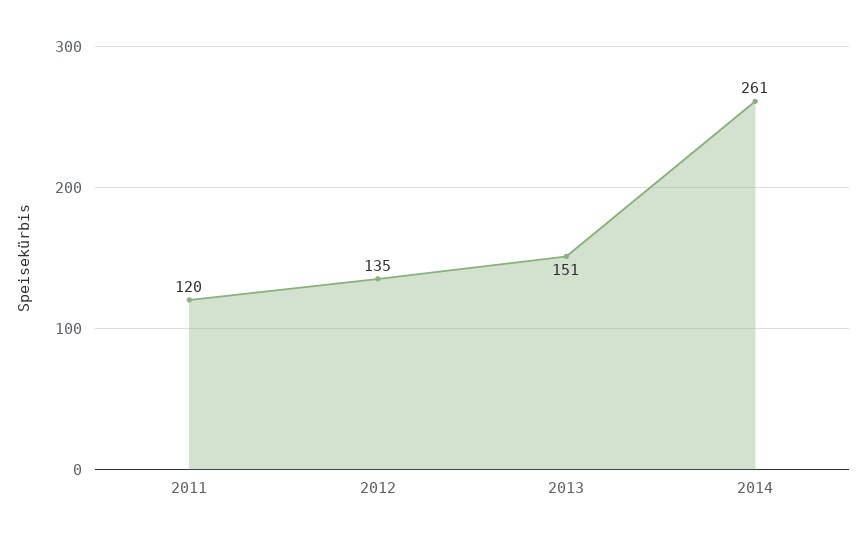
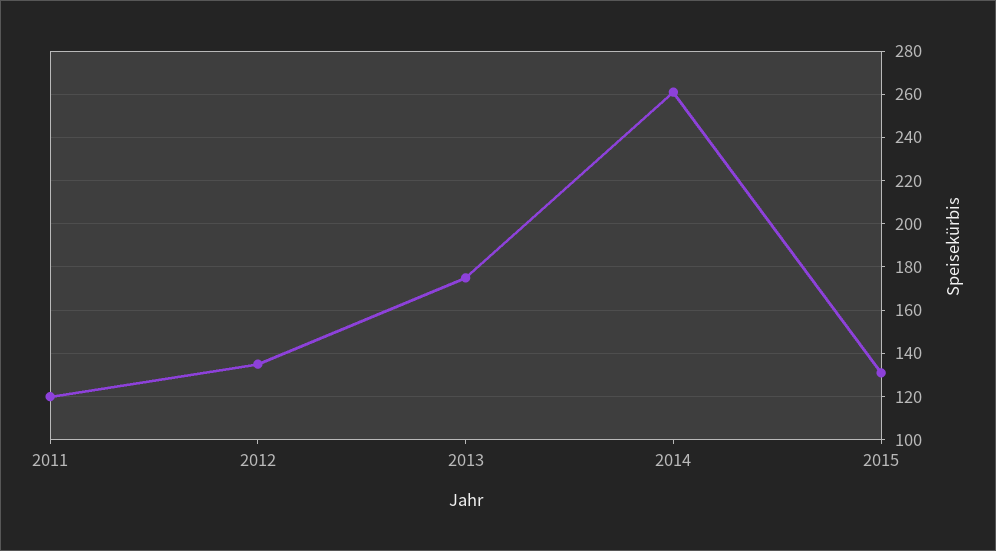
2013: 151 -> 175
2015: none -> 130

